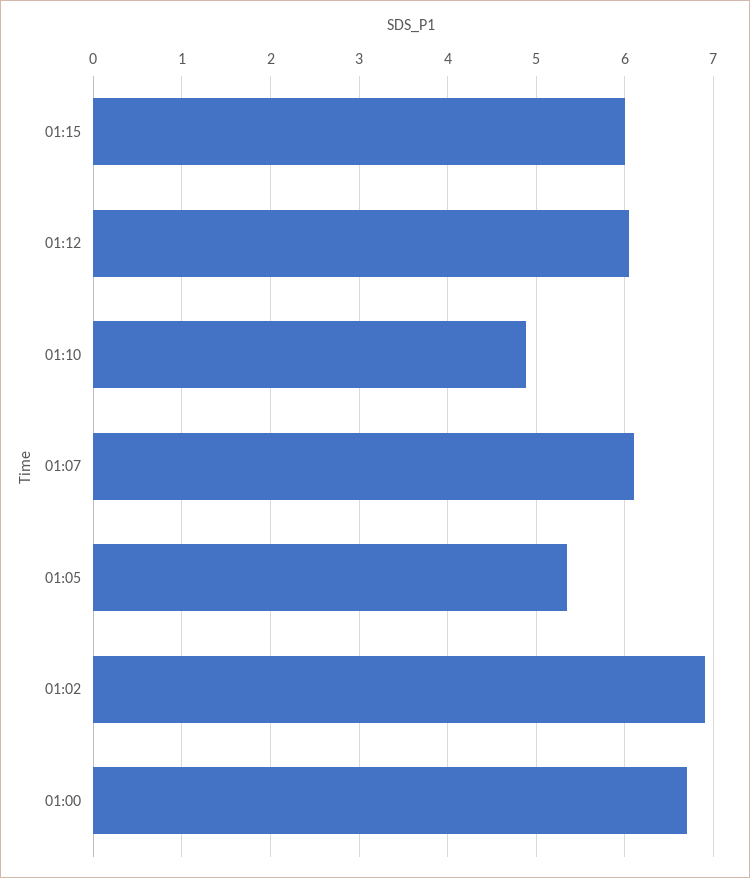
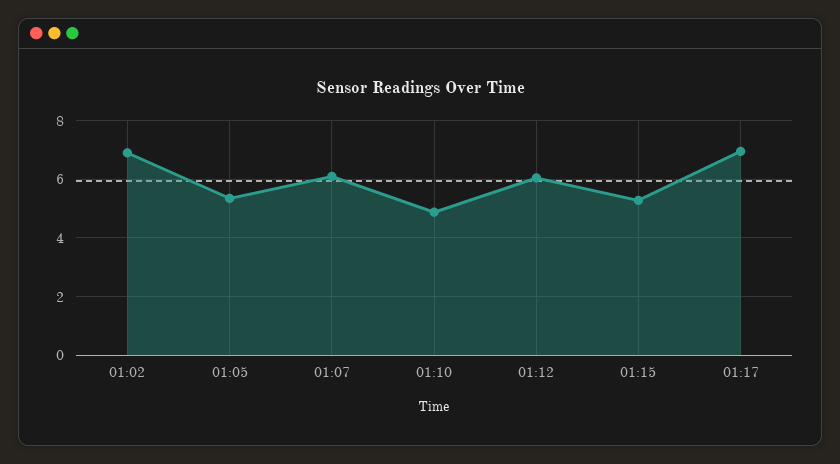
01:15: 6 -> 5.25
01:00: 6.7 -> none
01:17: none -> 7

